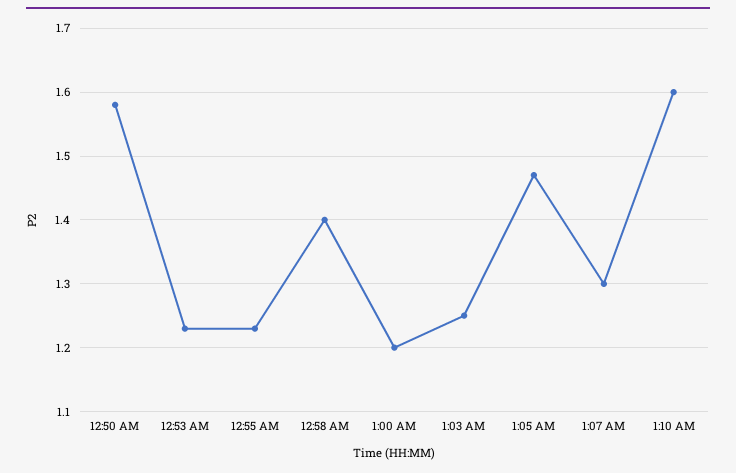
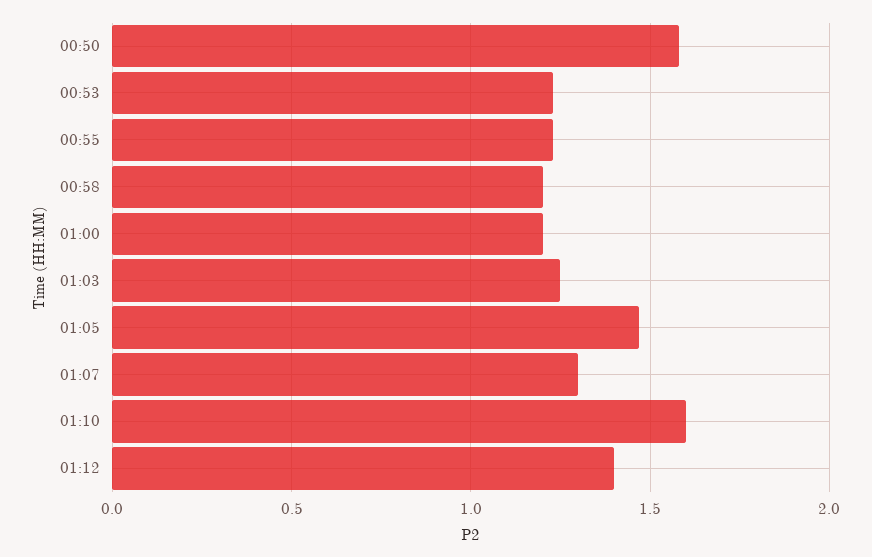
12:58 AM: 1.4 -> 1.2
01:12: none -> 1.4

